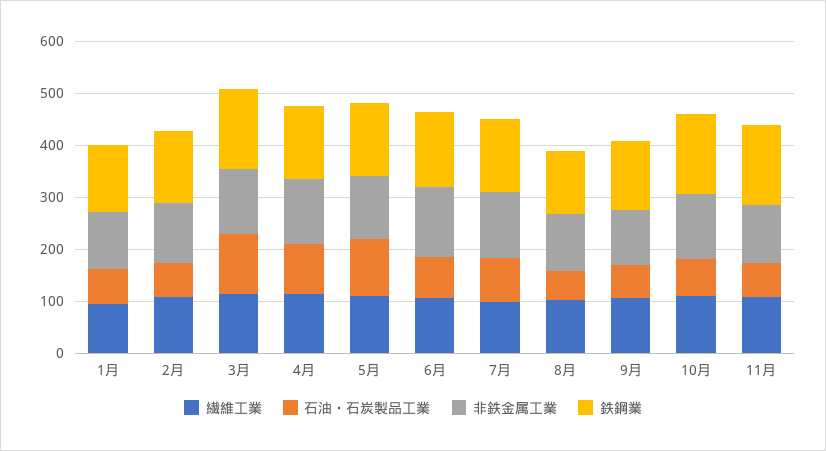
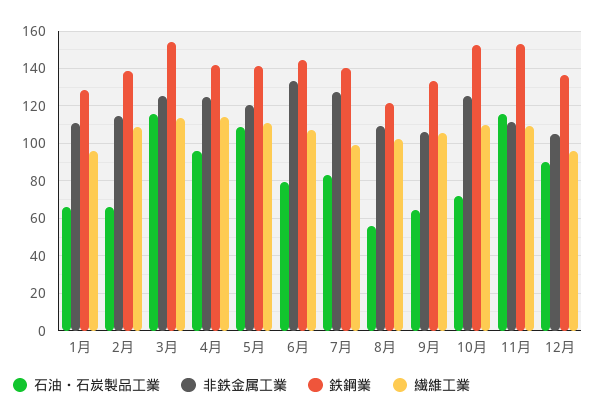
石油・石炭製品工業, 11月: 60 -> 115
石油・石炭製品工業, 12月: none -> 90
非鉄金属工業, 12月: none -> 105
鉄鋼業, 12月: none -> 135
繊維工業, 12月: none -> 95

